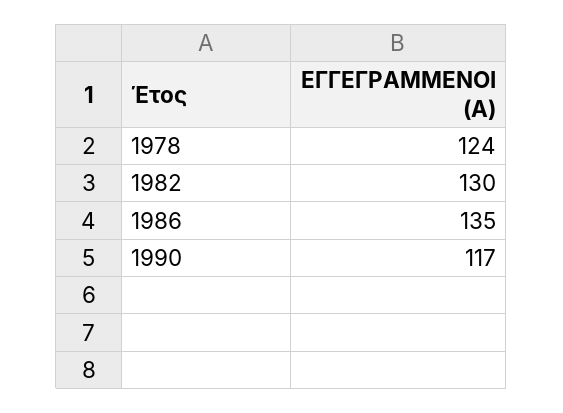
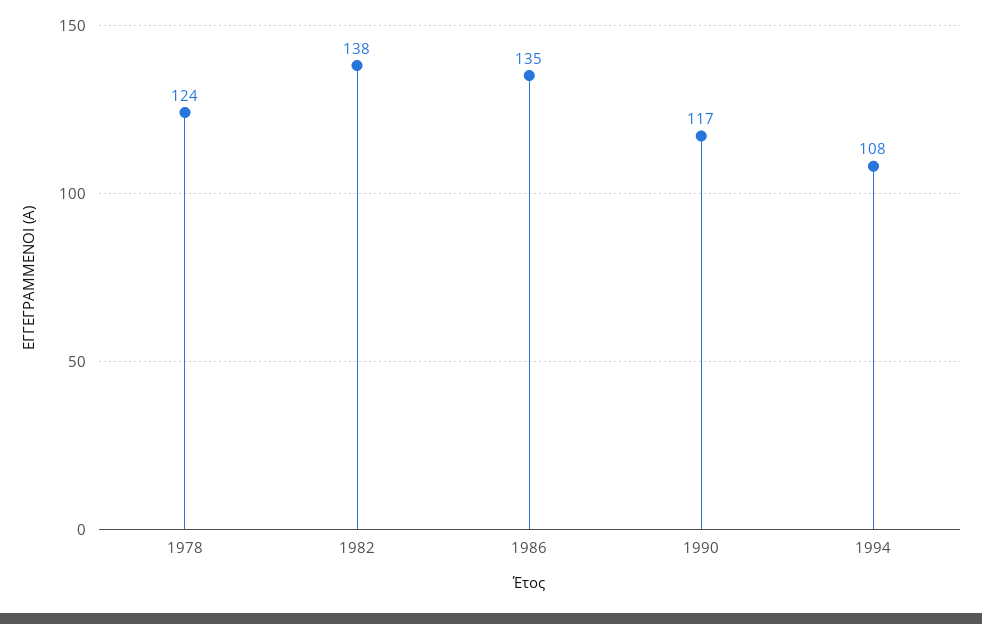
1982: 130 -> 138
1994: none -> 108

